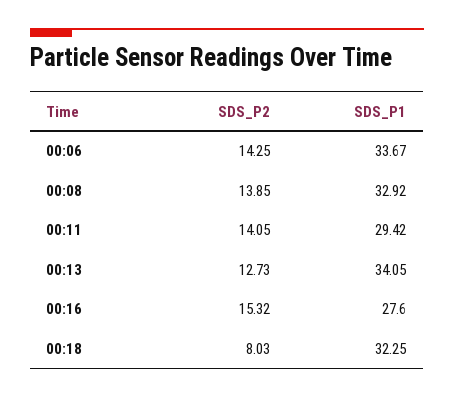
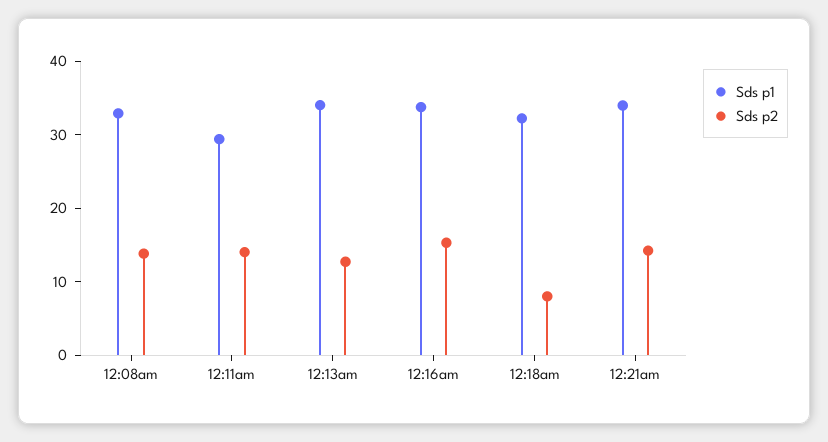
SDS_P2, 00:06: 14.25 -> none
SDS_P1, 00:06: 33.67 -> none
SDS_P1, 00:16: 27.6 -> 34
SDS_P1, 12:21am: none -> 34
SDS_P2, 12:21am: none -> 14

